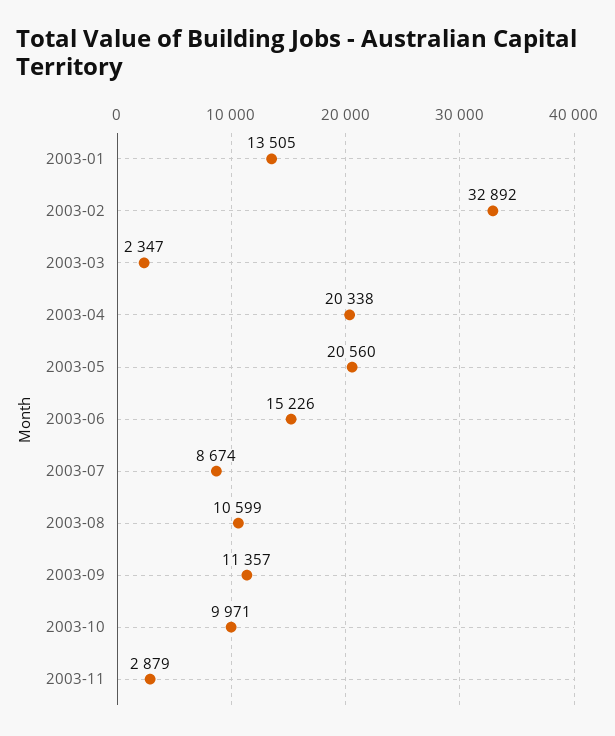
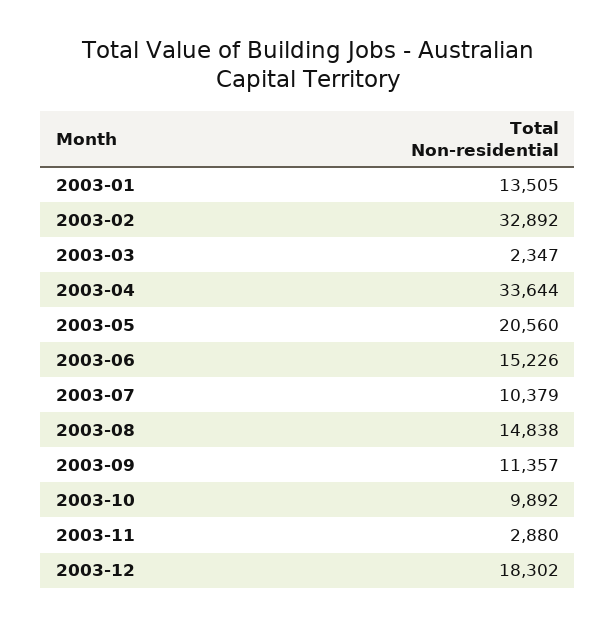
2003-04: 20338 -> 33644
2003-07: 8674 -> 10379
2003-08: 10599 -> 14838
2003-10: 9971 -> 9892
2003-11: 2879 -> 2880
2003-12: none -> 18302

